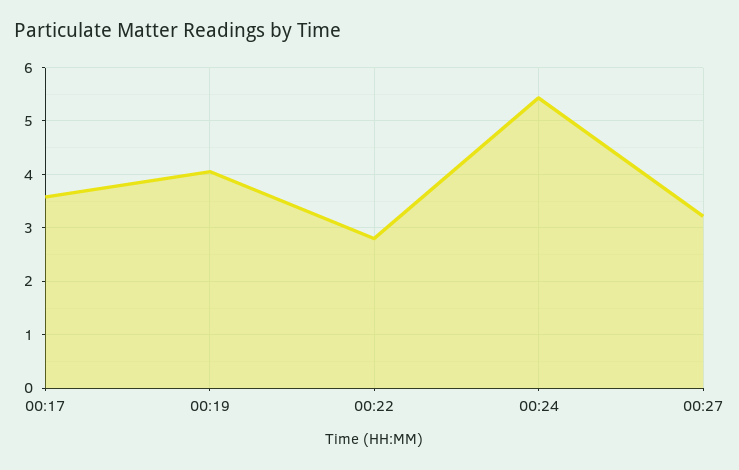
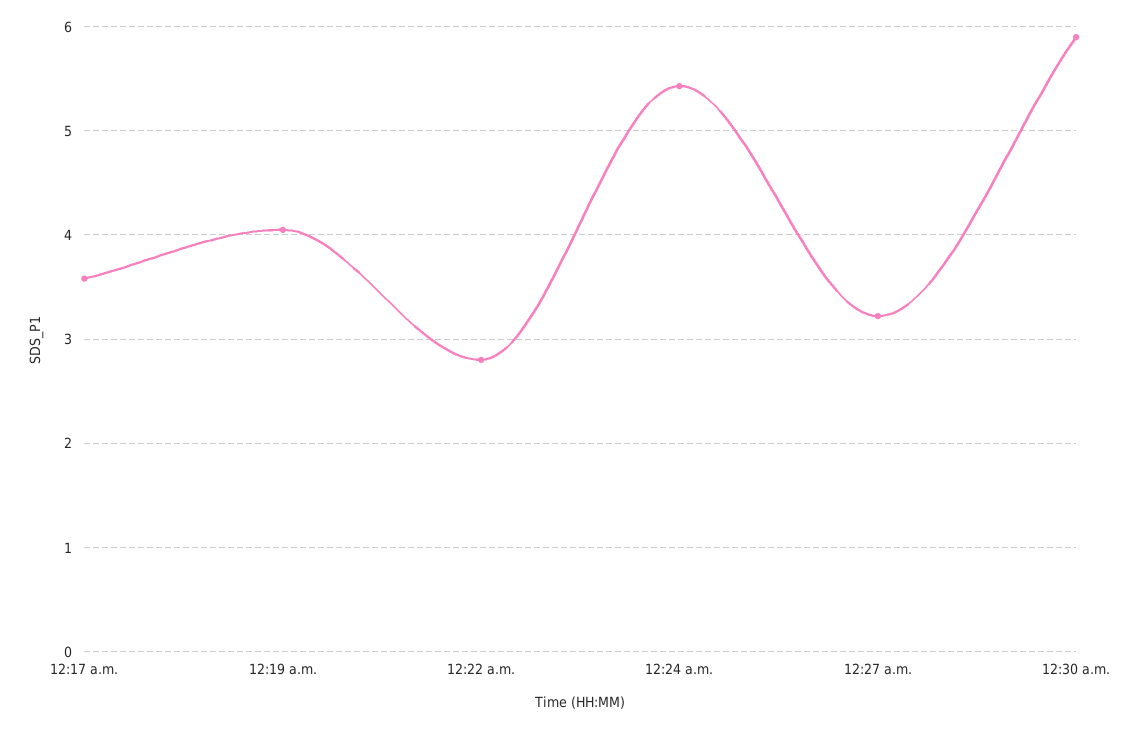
12:30 a.m.: none -> 5.9

